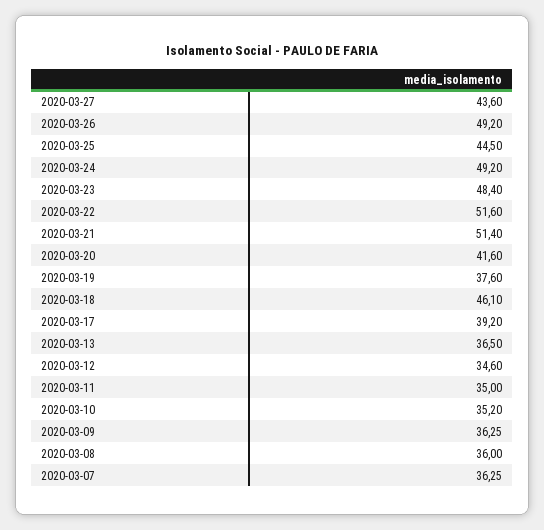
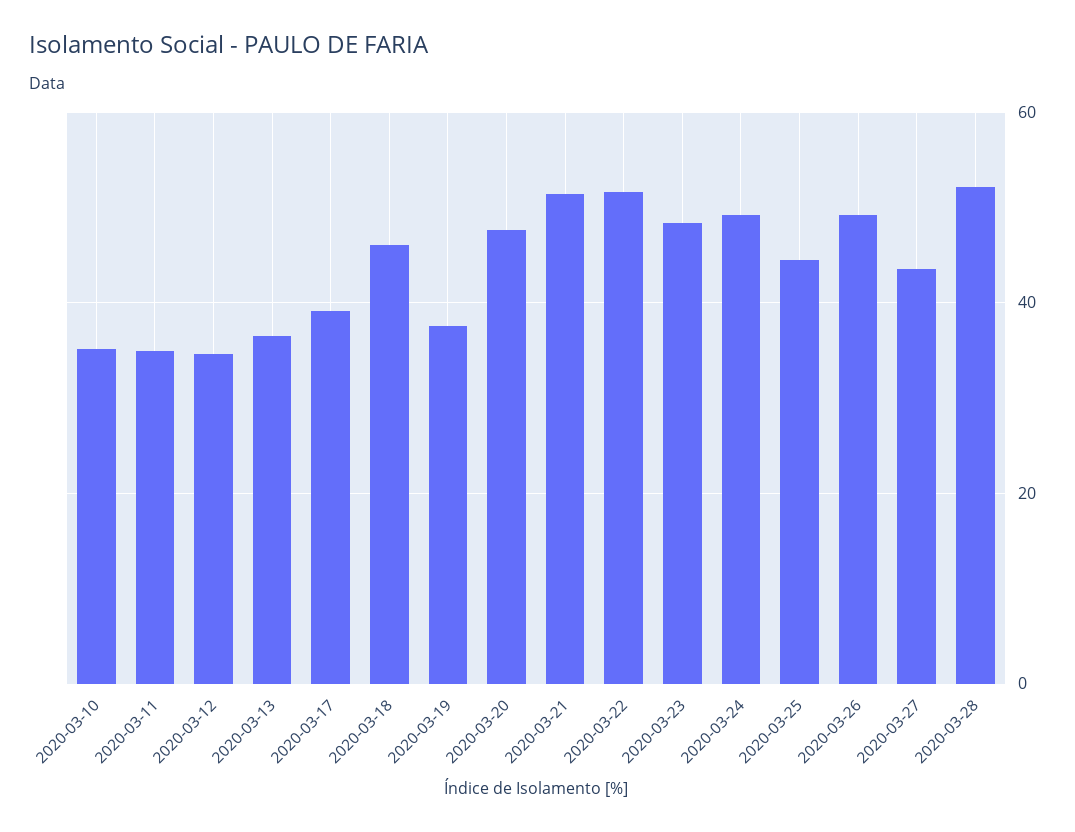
2020-03-20: 41.6 -> 48
2020-03-09: 36.25 -> none
2020-03-08: 36 -> none
2020-03-07: 36.25 -> none
2020-03-28: none -> 52

